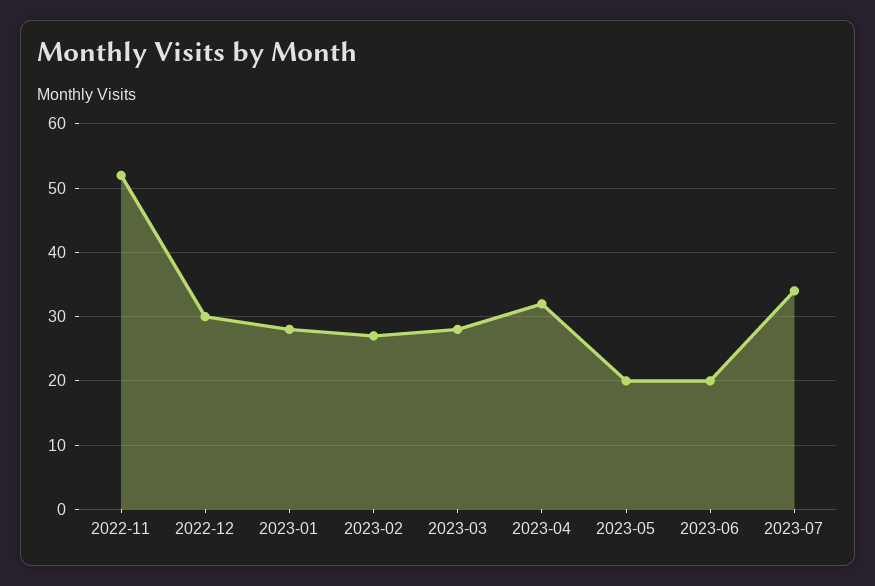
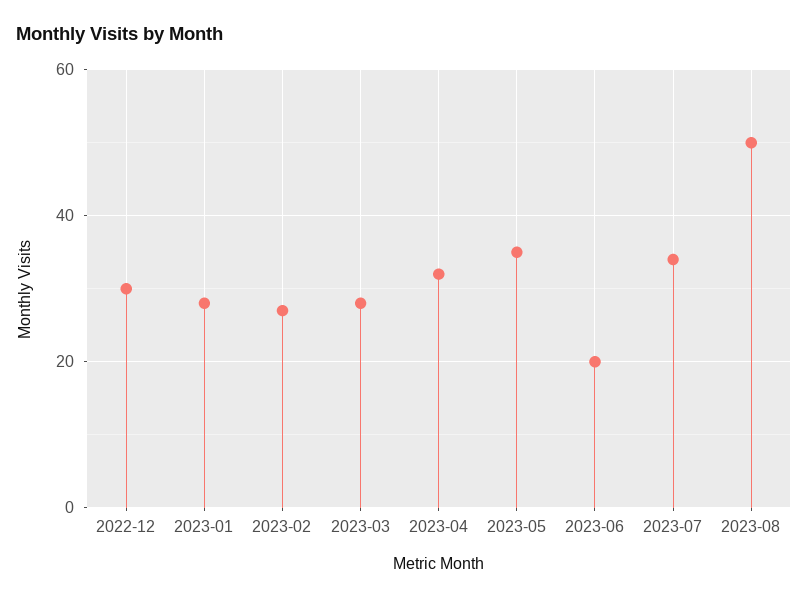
2022-11: 52 -> none
2023-05: 20 -> 35
2023-08: none -> 50

